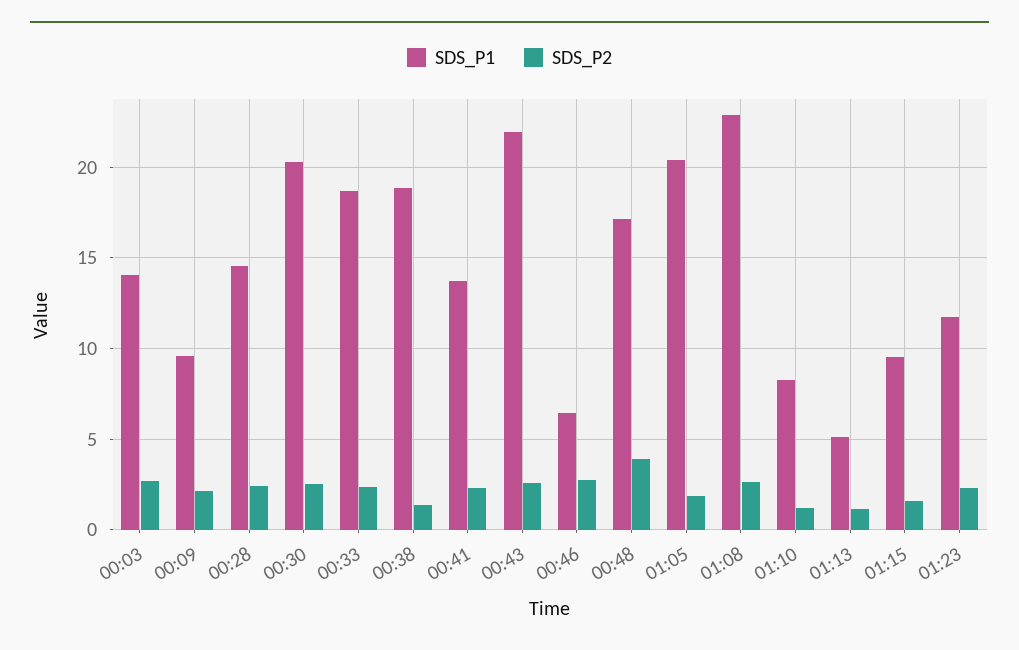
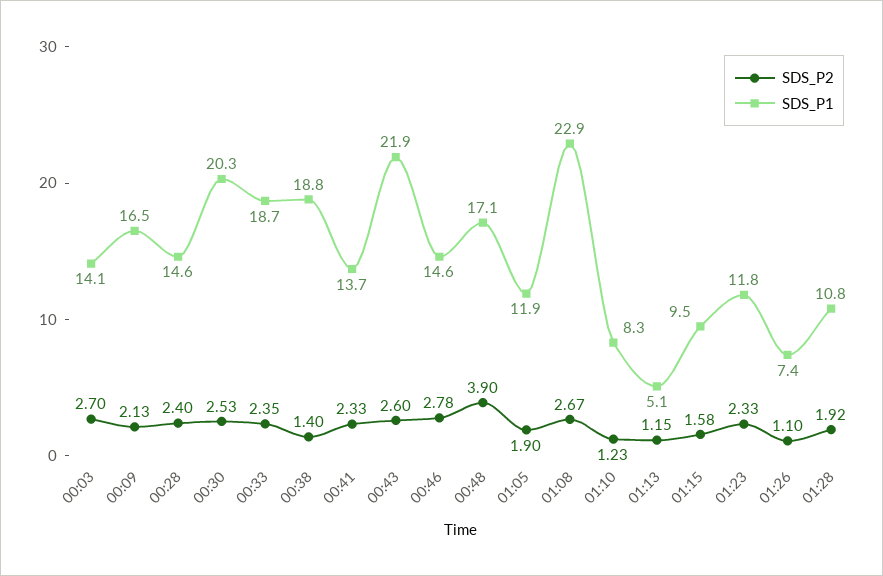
SDS_P1, 00:09: 9.5 -> 16.5
SDS_P1, 00:46: 6.5 -> 14.6
SDS_P1, 01:05: 20.5 -> 11.9
SDS_P2, 01:26: none -> 1.1
SDS_P1, 01:26: none -> 7.4
SDS_P2, 01:28: none -> 1.92
SDS_P1, 01:28: none -> 10.8

